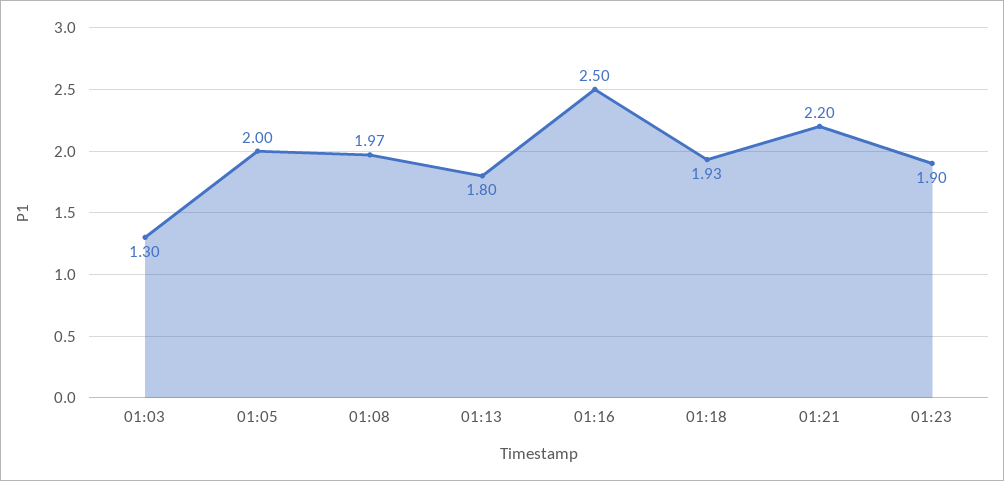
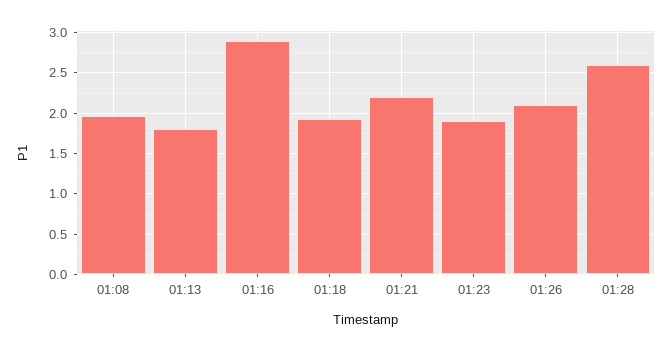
01:03: 1.3 -> none
01:05: 2 -> none
01:16: 2.5 -> 2.9
01:26: none -> 2.1
01:28: none -> 2.6

